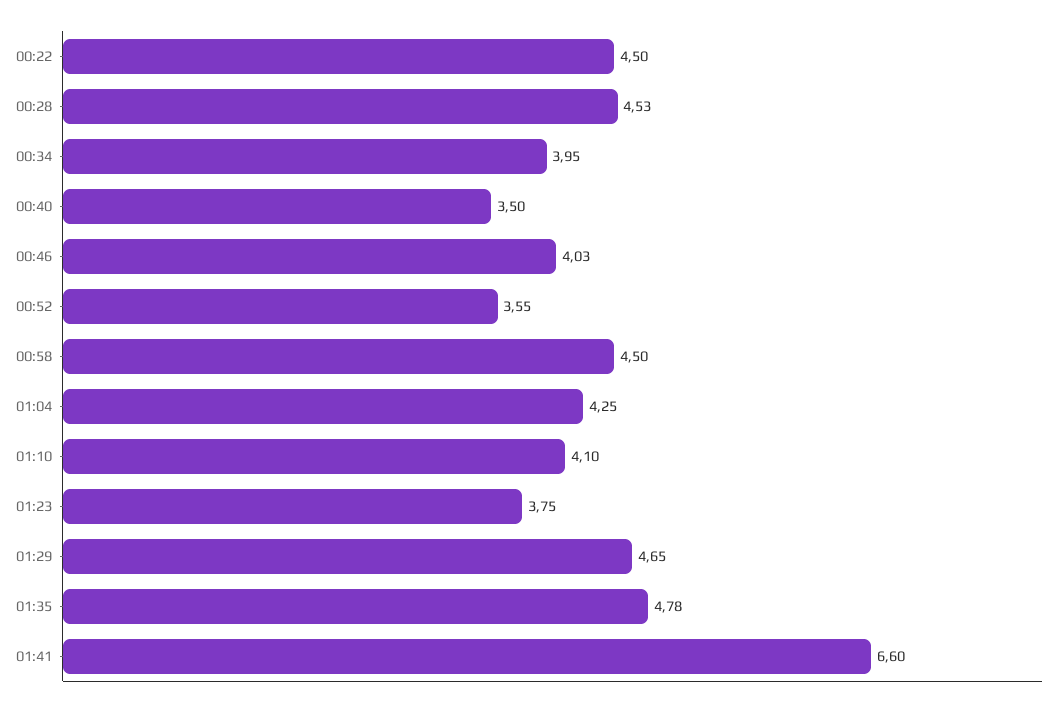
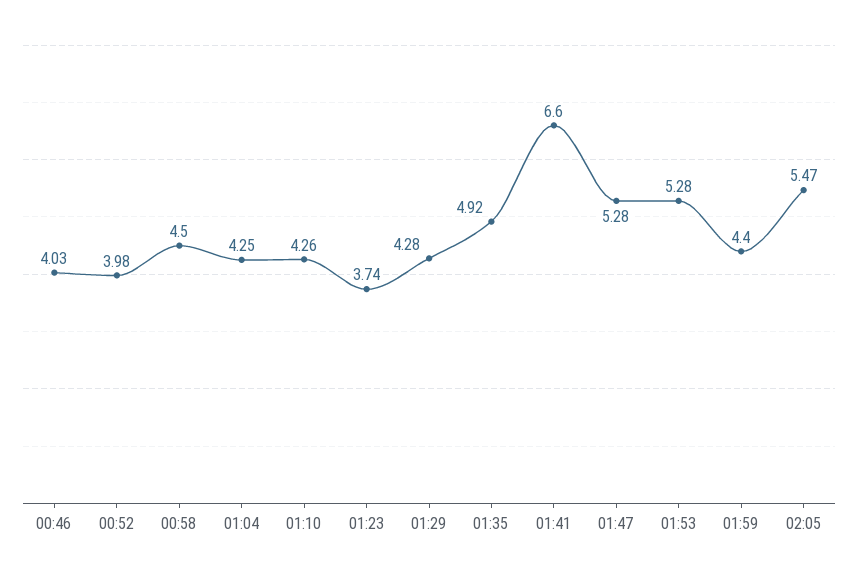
00:22: 4.5 -> none
00:28: 4.53 -> none
00:34: 3.95 -> none
00:40: 3.5 -> none
00:52: 3.55 -> 3.98
01:10: 4.1 -> 4.26
01:23: 3.75 -> 3.74
01:29: 4.65 -> 4.28
01:35: 4.78 -> 4.92
01:47: none -> 5.28
01:53: none -> 5.28
01:59: none -> 4.4
02:05: none -> 5.47

